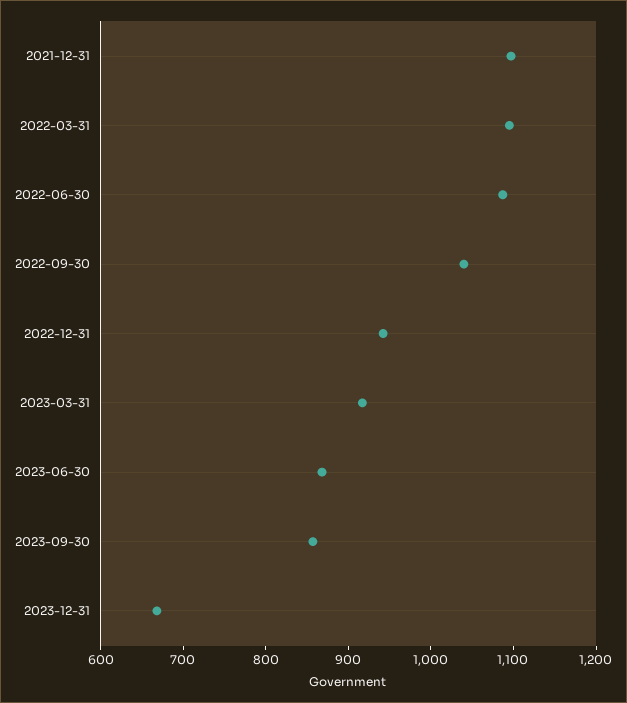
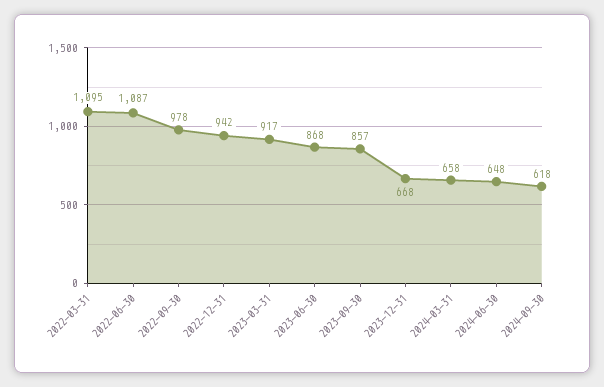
2021-12-31: 1100 -> none
2022-09-30: 1040 -> 978
2024-03-31: none -> 658
2024-06-30: none -> 648
2024-09-30: none -> 618

